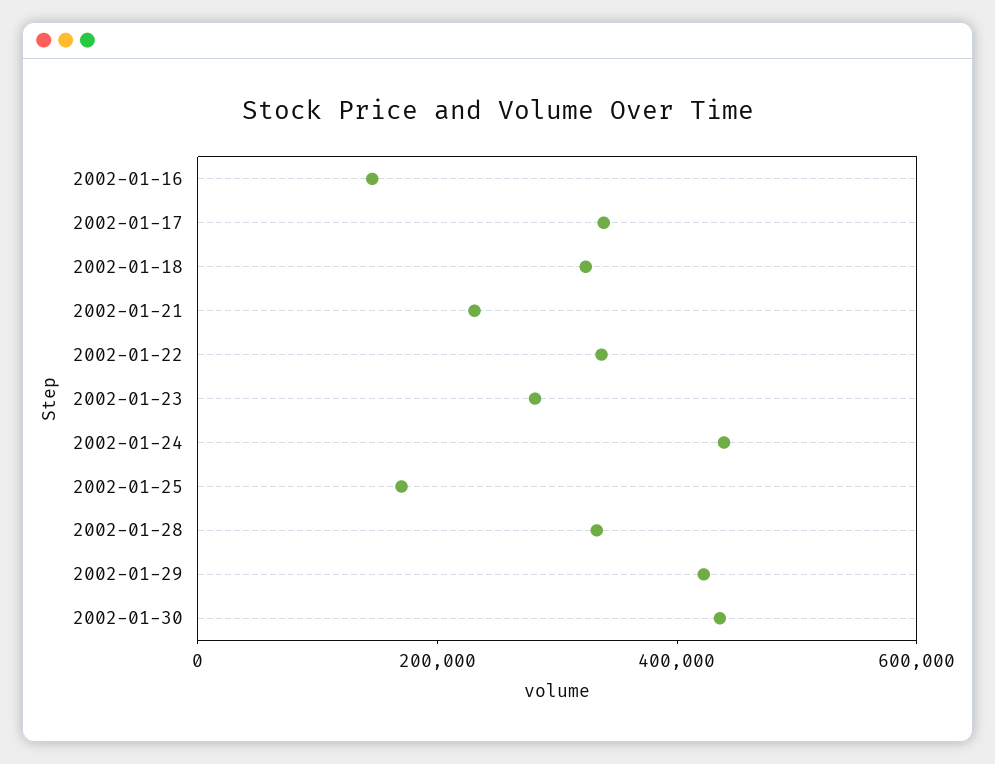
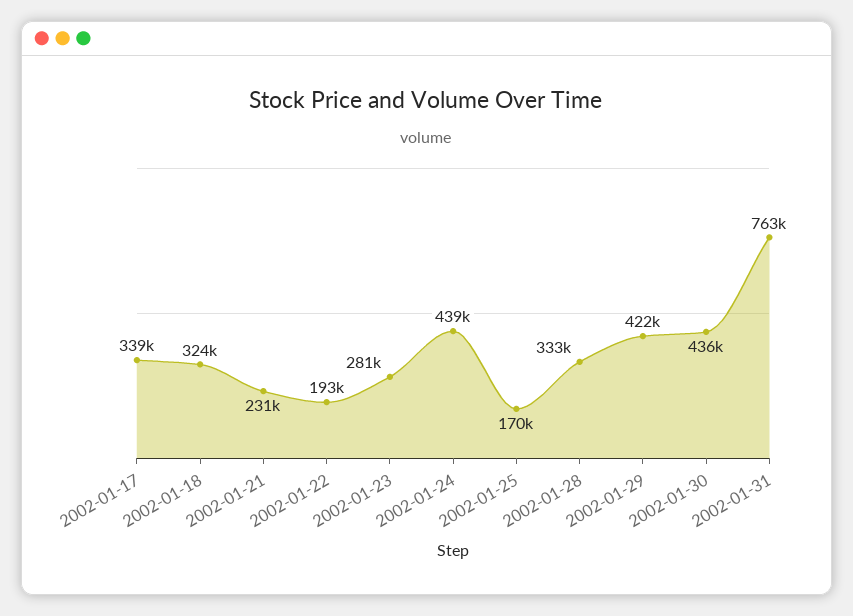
2002-01-16: 150000 -> none
2002-01-22: 350000 -> 193000
2002-01-31: none -> 763000

